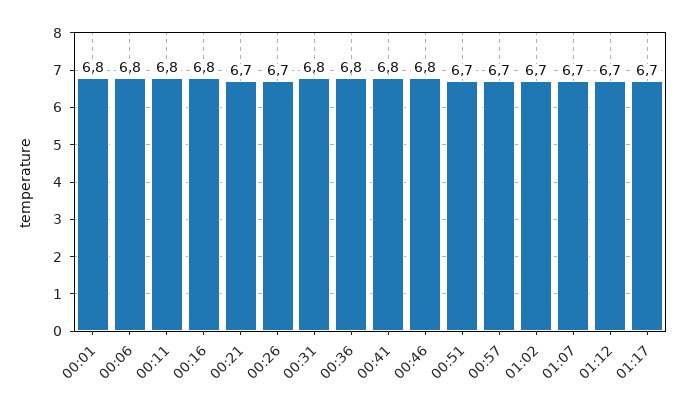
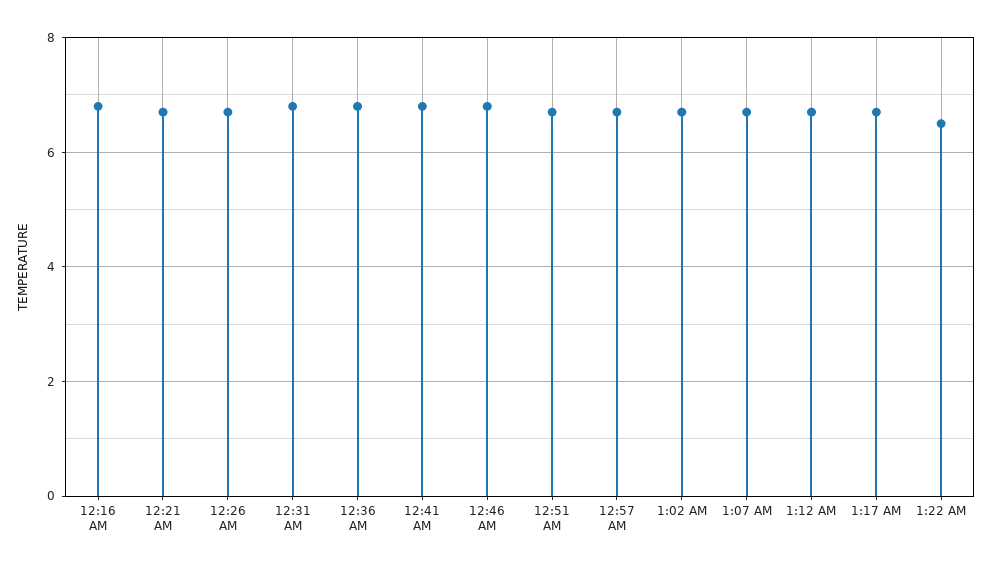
00:01: 6.8 -> none
00:06: 6.8 -> none
00:11: 6.8 -> none
1:22 AM: none -> 6.5

